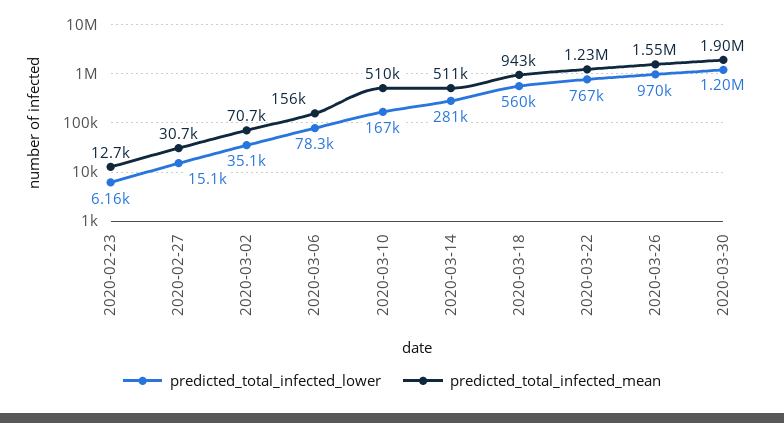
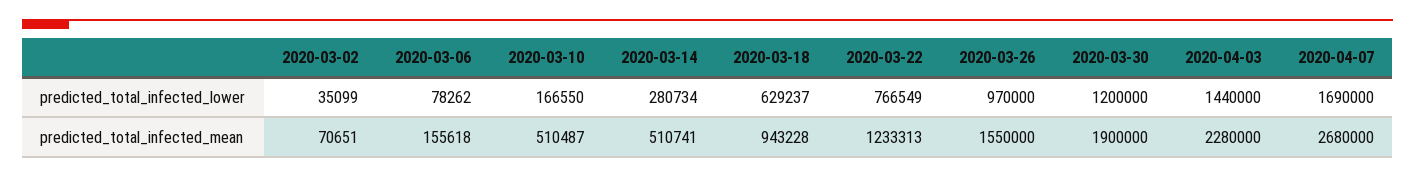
predicted_total_infected_lower, 2020-02-23: 6160 -> none
predicted_total_infected_mean, 2020-02-23: 12700 -> none
predicted_total_infected_lower, 2020-02-27: 15100 -> none
predicted_total_infected_mean, 2020-02-27: 30700 -> none
predicted_total_infected_lower, 2020-03-18: 560000 -> 629237
predicted_total_infected_lower, 2020-04-03: none -> 1440000
predicted_total_infected_lower, 2020-04-07: none -> 1690000
predicted_total_infected_mean, 2020-04-03: none -> 2280000
predicted_total_infected_mean, 2020-04-07: none -> 2680000

